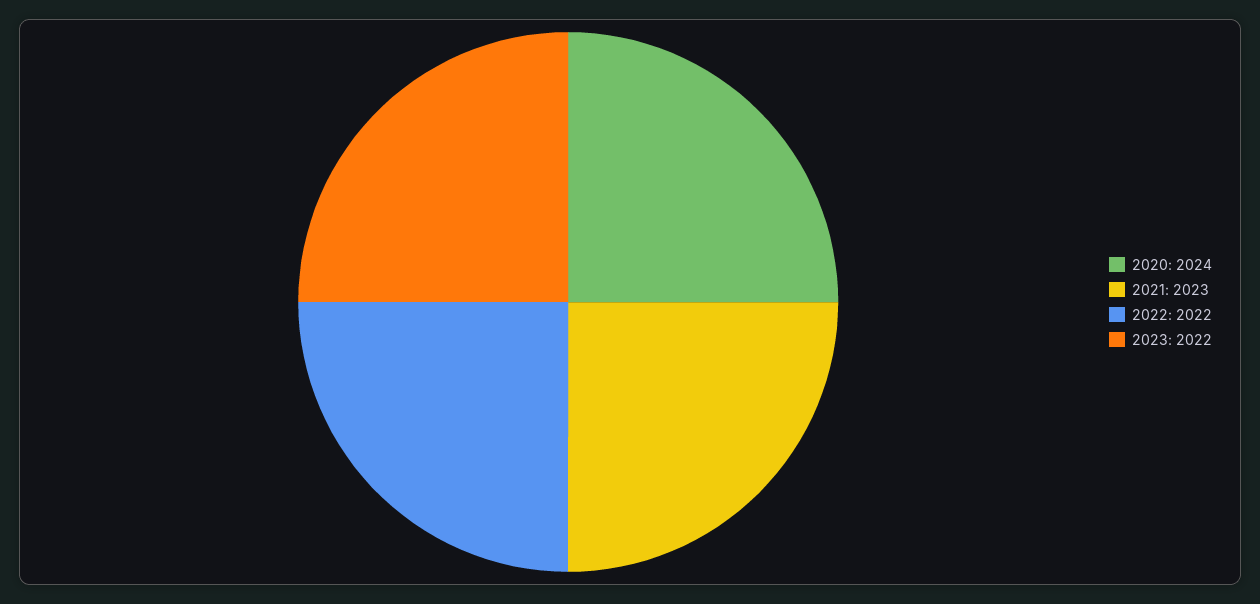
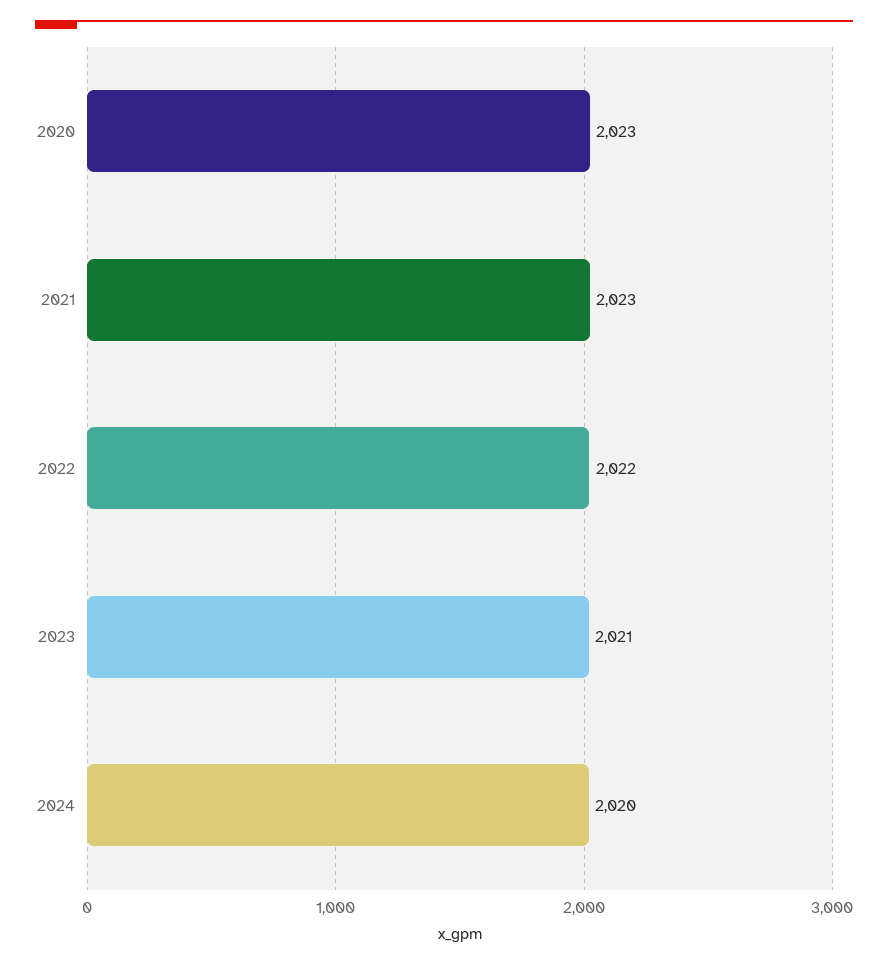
2020: 2024 -> 2023
2023: 2022 -> 2021
2024: none -> 2020

